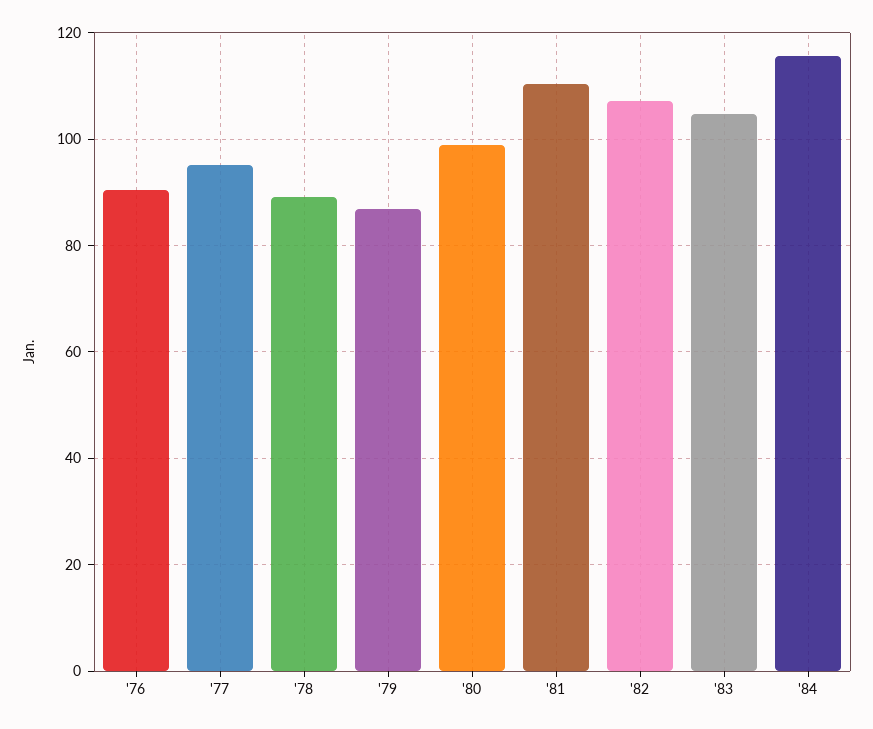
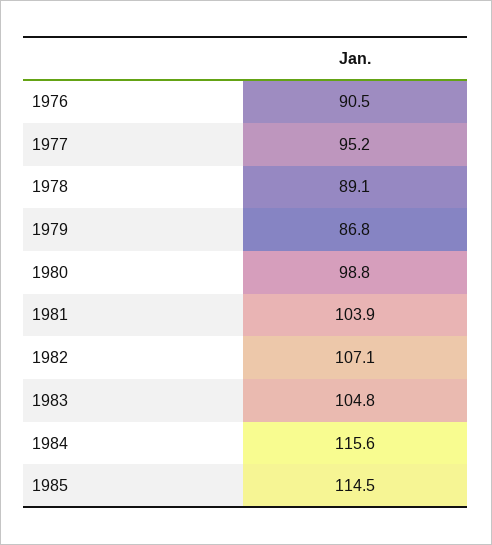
'81: 110 -> 103.9
1985: none -> 114.5

